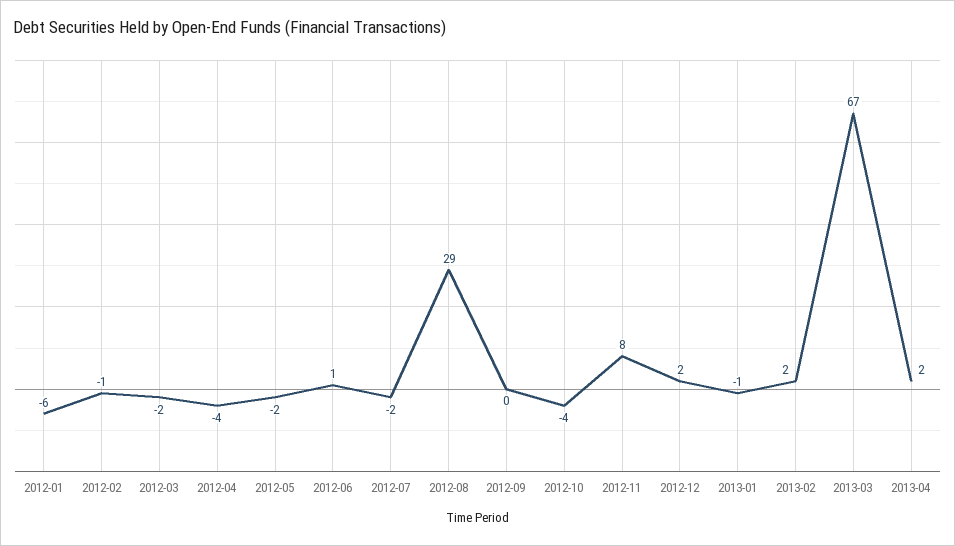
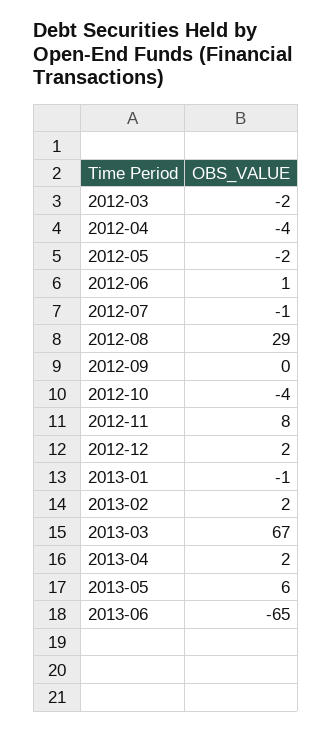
2012-01: -6 -> none
2012-02: -1 -> none
2012-07: -2 -> -1
2013-05: none -> 6
2013-06: none -> -65

